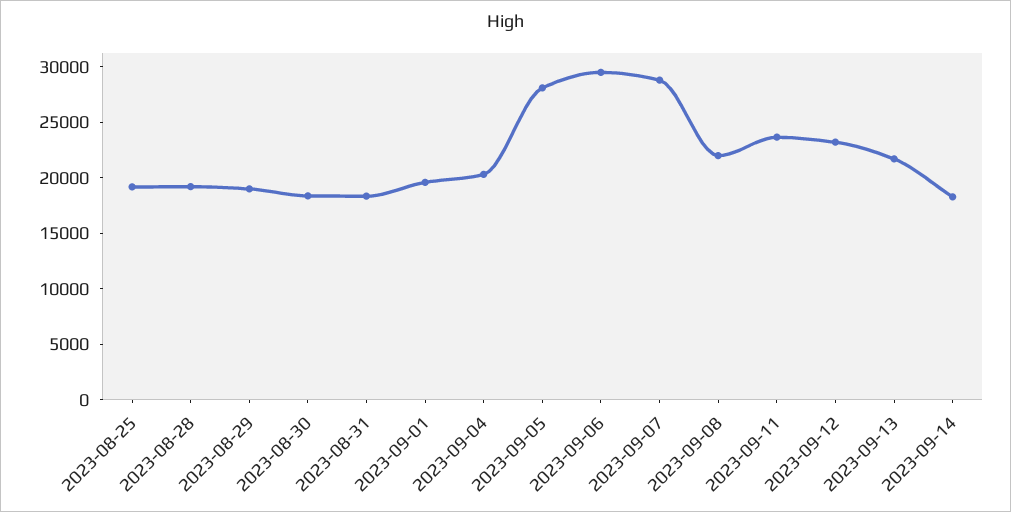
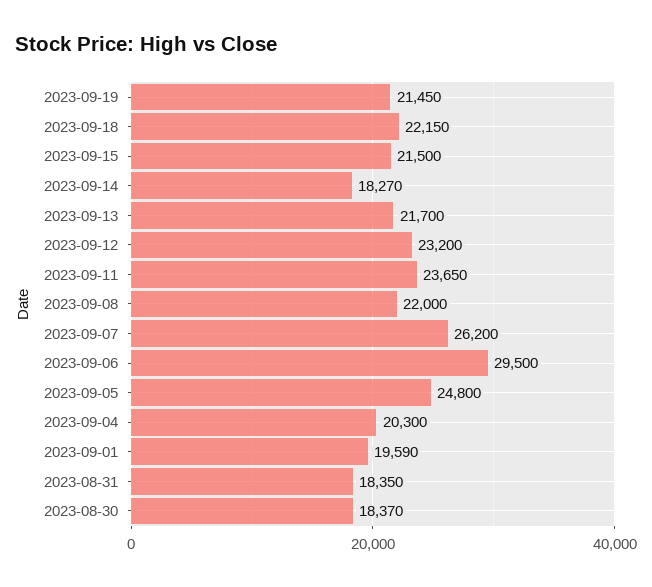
2023-08-25: 19000 -> none
2023-08-28: 19000 -> none
2023-08-29: 19000 -> none
2023-09-05: 28000 -> 24800
2023-09-07: 29000 -> 26200
2023-09-19: none -> 21450
2023-09-18: none -> 22150
2023-09-15: none -> 21500

